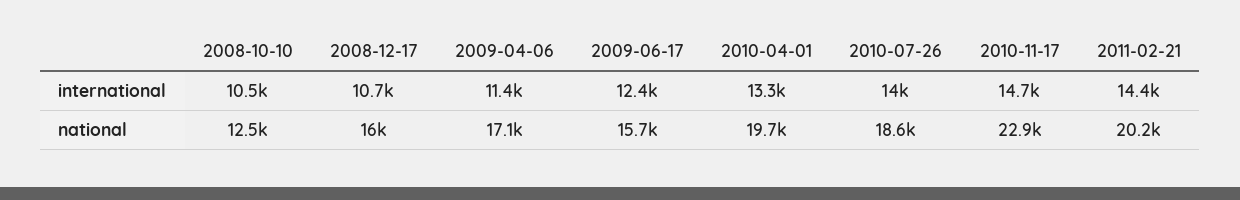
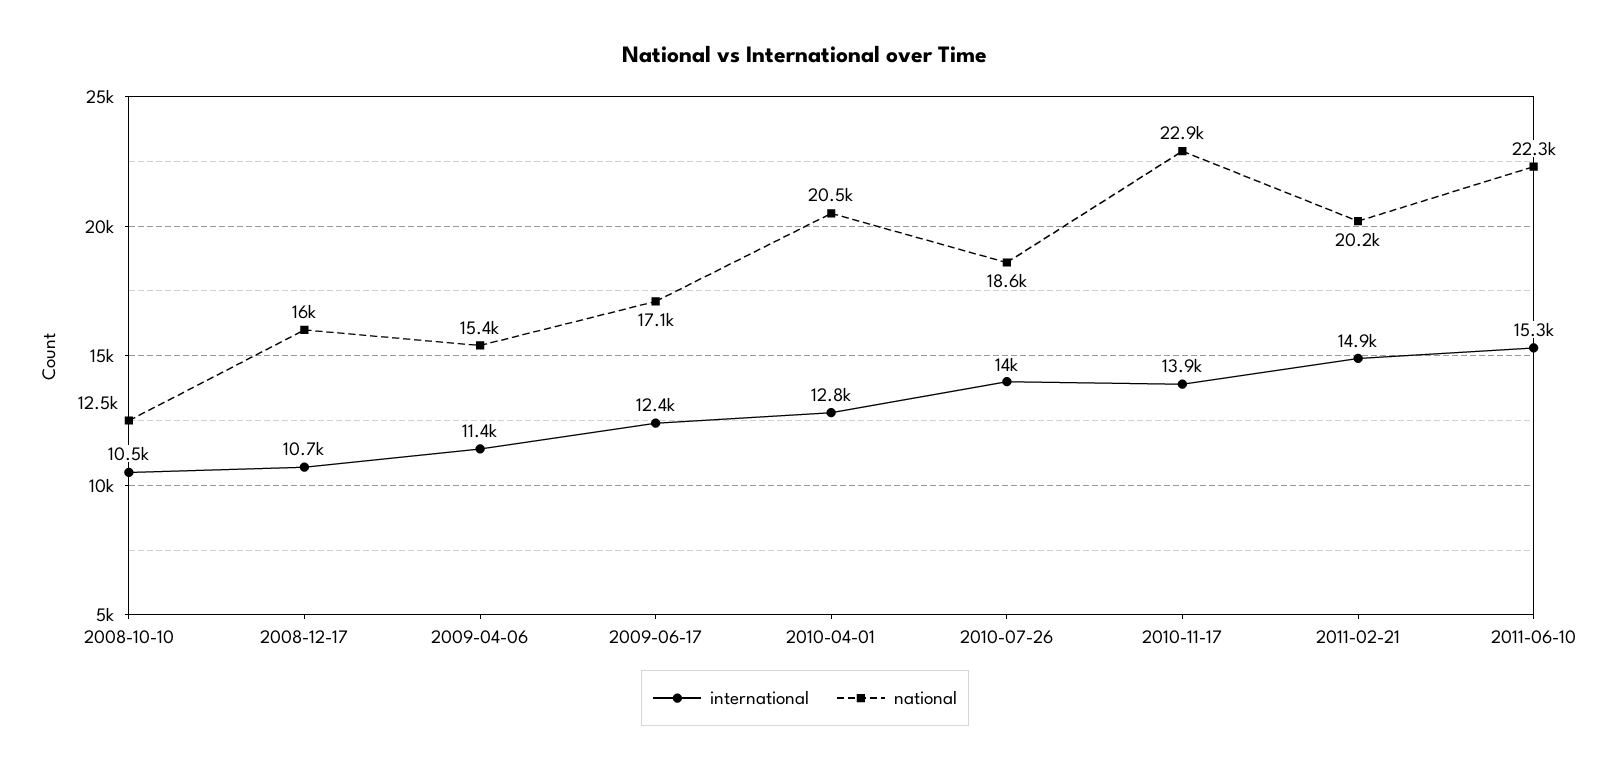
international, 2010-04-01: 13300 -> 12800
international, 2010-11-17: 14700 -> 13900
international, 2011-02-21: 14400 -> 14900
national, 2009-04-06: 17100 -> 15400
national, 2009-06-17: 15700 -> 17100
national, 2010-04-01: 19700 -> 20500
international, 2011-06-10: none -> 15300
national, 2011-06-10: none -> 22300

